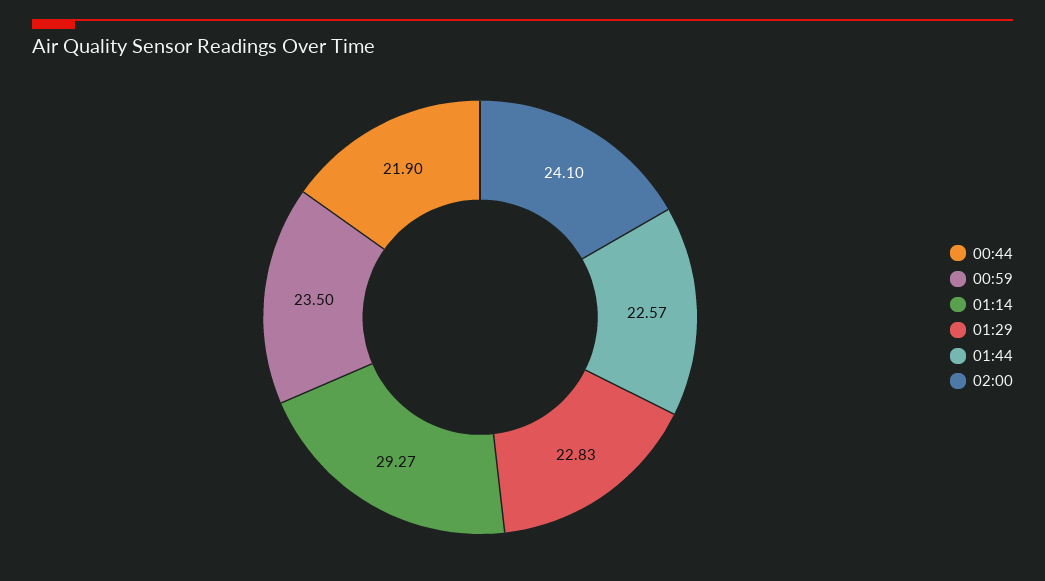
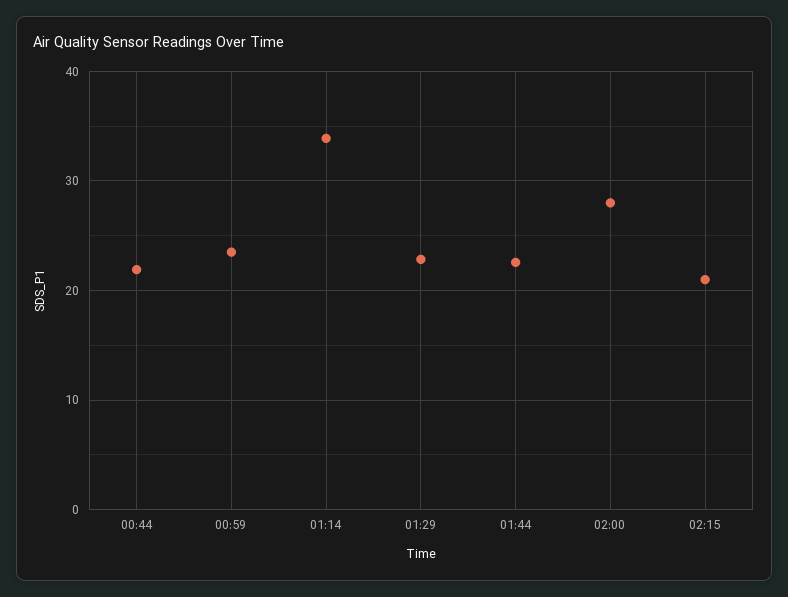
01:14: 29.27 -> 34
02:00: 24.1 -> 28
02:15: none -> 21

